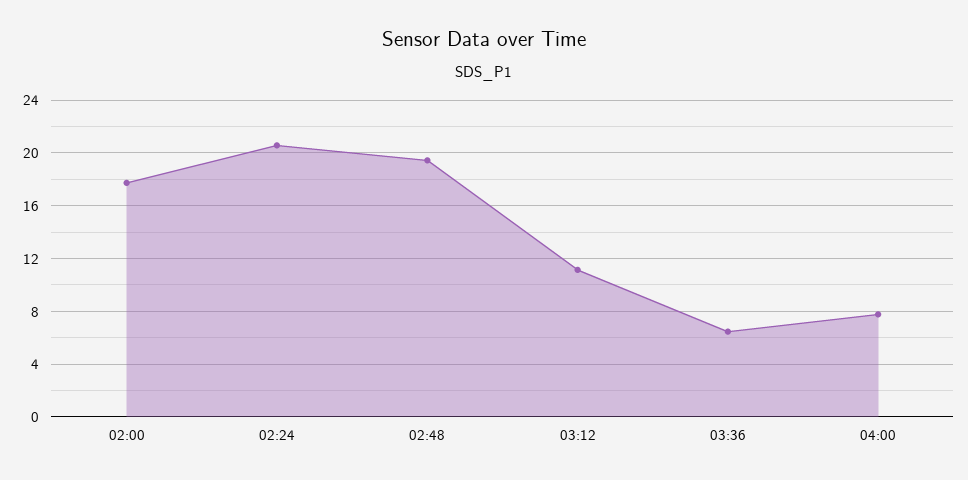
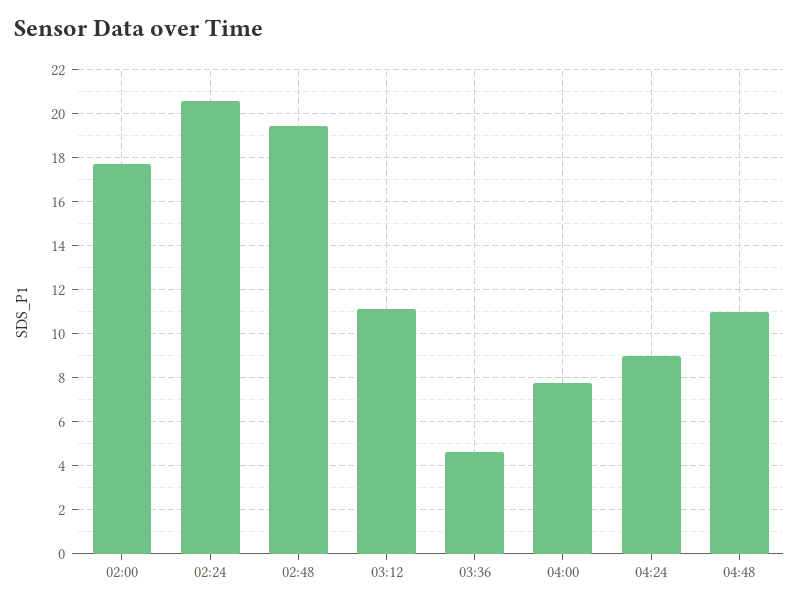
03:36: 6.5 -> 4.5
04:24: none -> 9
04:48: none -> 11

